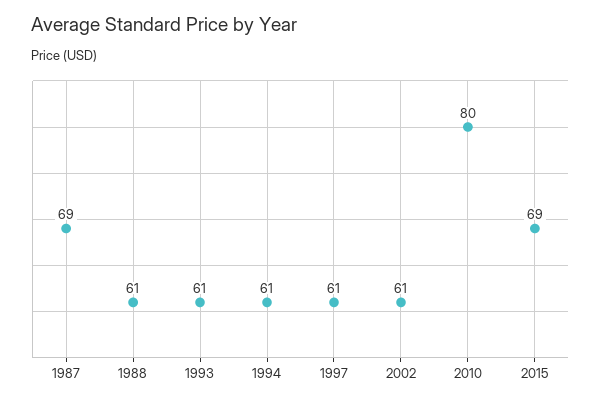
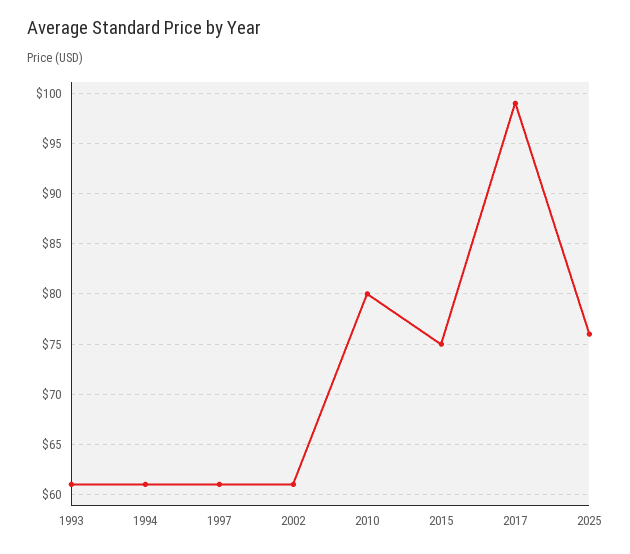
1987: 69 -> none
1988: 61 -> none
2015: 69 -> 75
2017: none -> 99
2025: none -> 76

